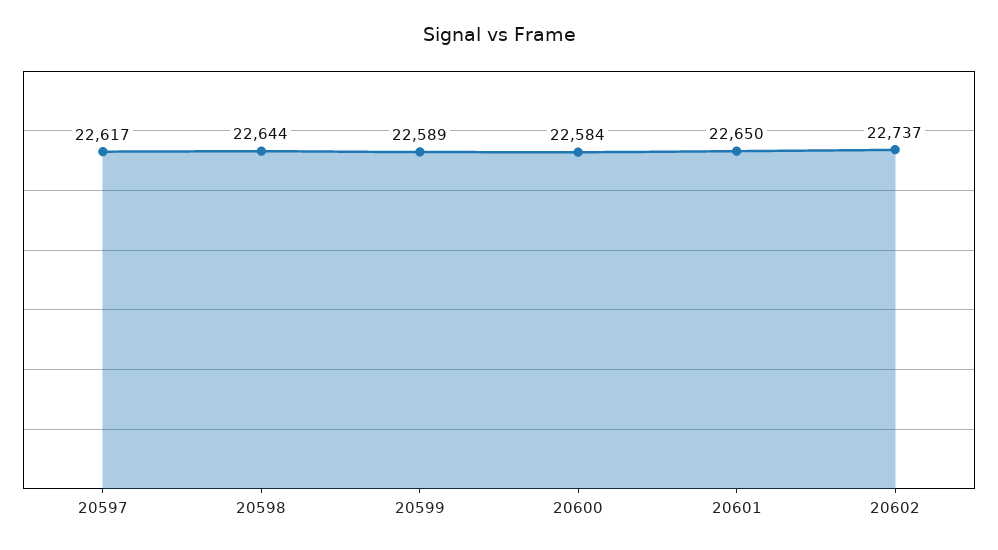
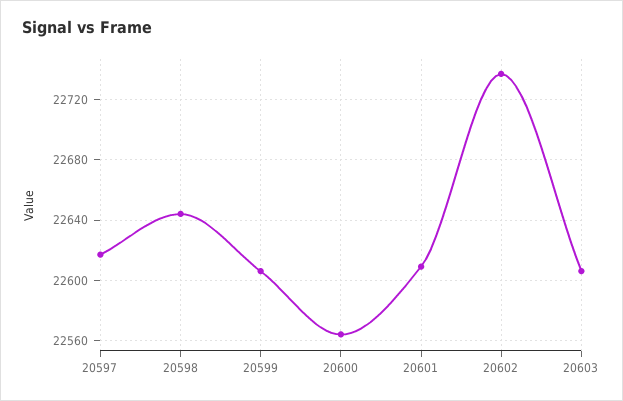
20599: 22589 -> 22605
20600: 22584 -> 22565
20601: 22650 -> 22610
20603: none -> 22605

